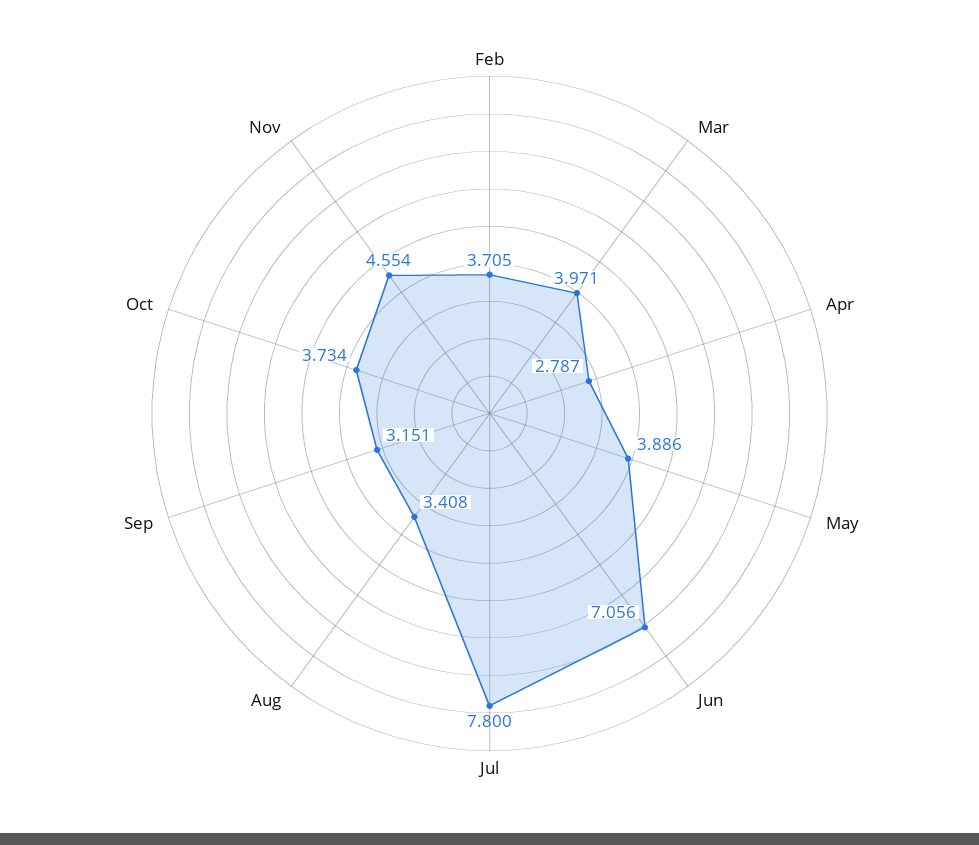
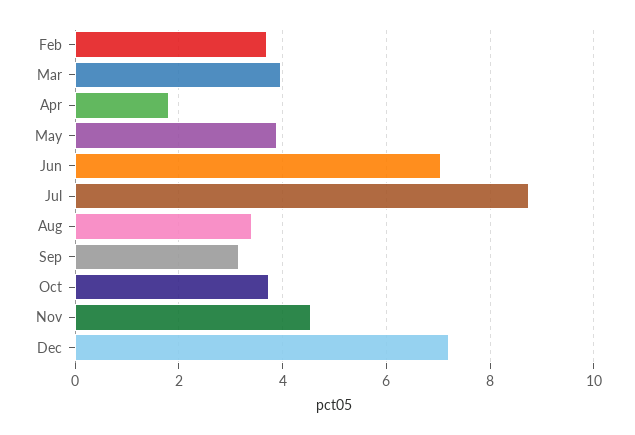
Apr: 2.787 -> 1.8
Jul: 7.8 -> 8.8
Dec: none -> 7.2

